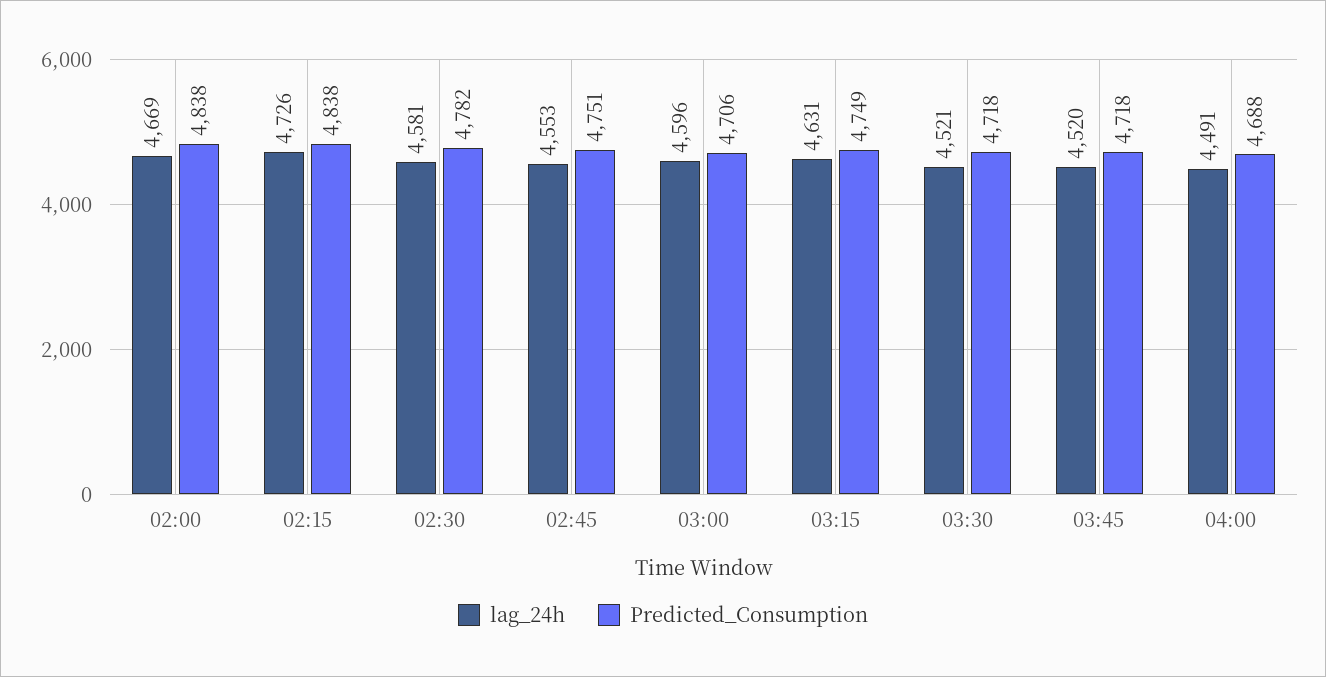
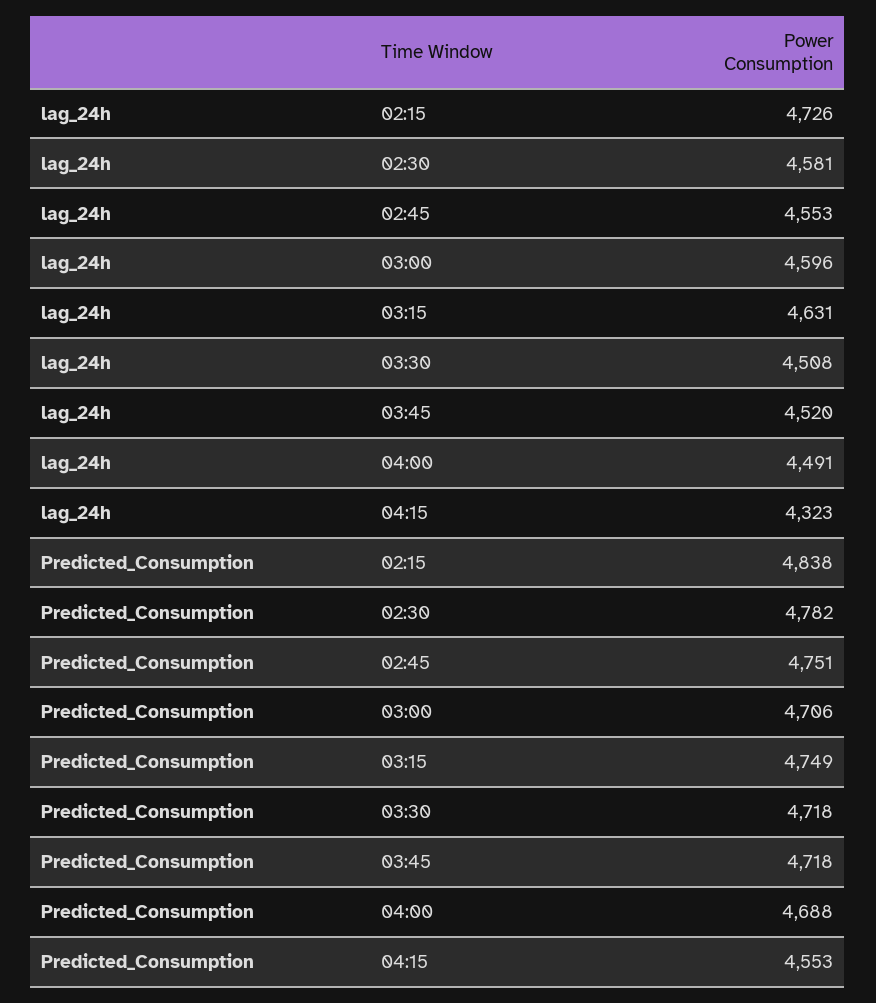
lag_24h, 02:00: 4669 -> none
Predicted_Consumption, 02:00: 4838 -> none
lag_24h, 03:30: 4521 -> 4508
lag_24h, 04:15: none -> 4323
Predicted_Consumption, 04:15: none -> 4553

